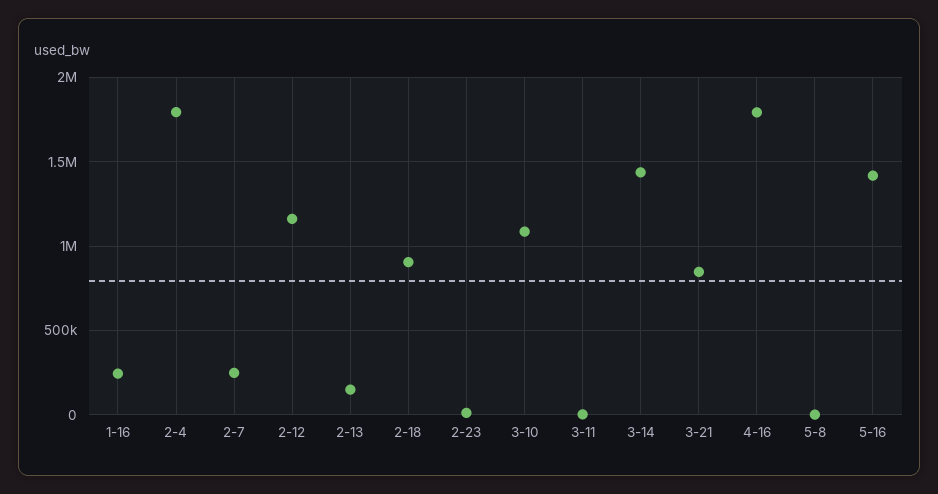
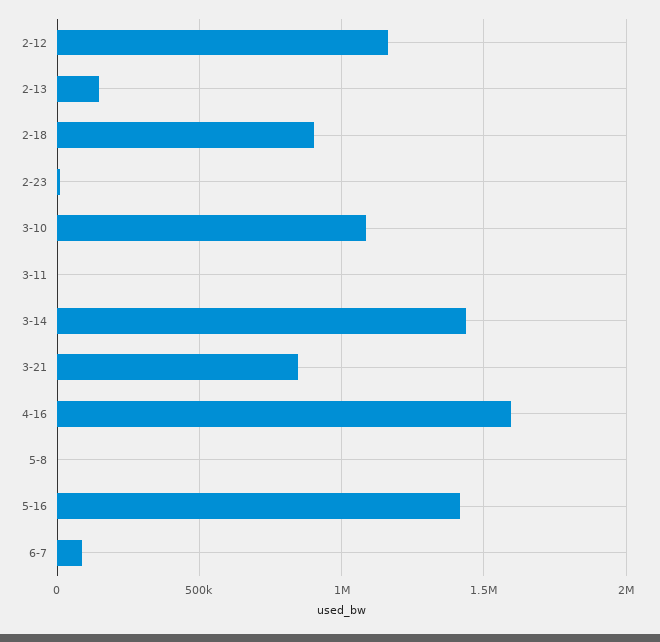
1-16: 250000 -> none
2-4: 1800000 -> none
2-7: 250000 -> none
4-16: 1800000 -> 1600000
6-7: none -> 100000

